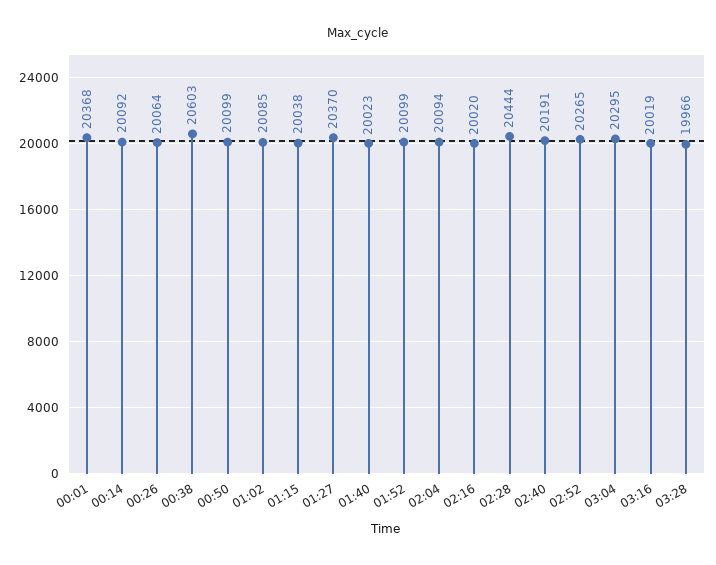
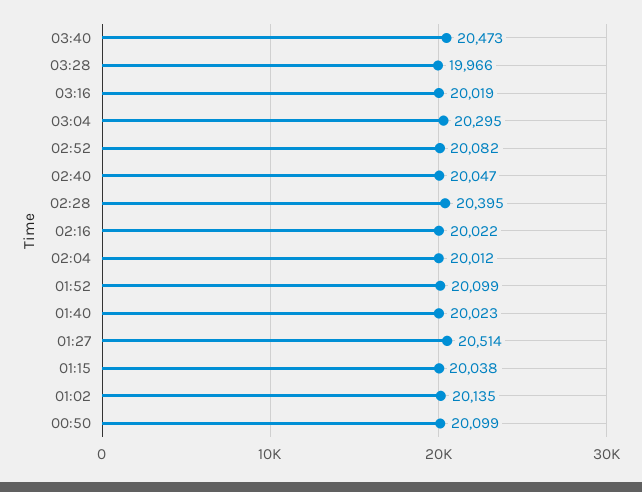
00:01: 20368 -> none
00:14: 20092 -> none
00:26: 20064 -> none
00:38: 20603 -> none
01:02: 20085 -> 20135
01:27: 20370 -> 20514
02:04: 20094 -> 20012
02:16: 20020 -> 20022
02:28: 20444 -> 20395
02:40: 20191 -> 20047
02:52: 20265 -> 20082
03:40: none -> 20473

